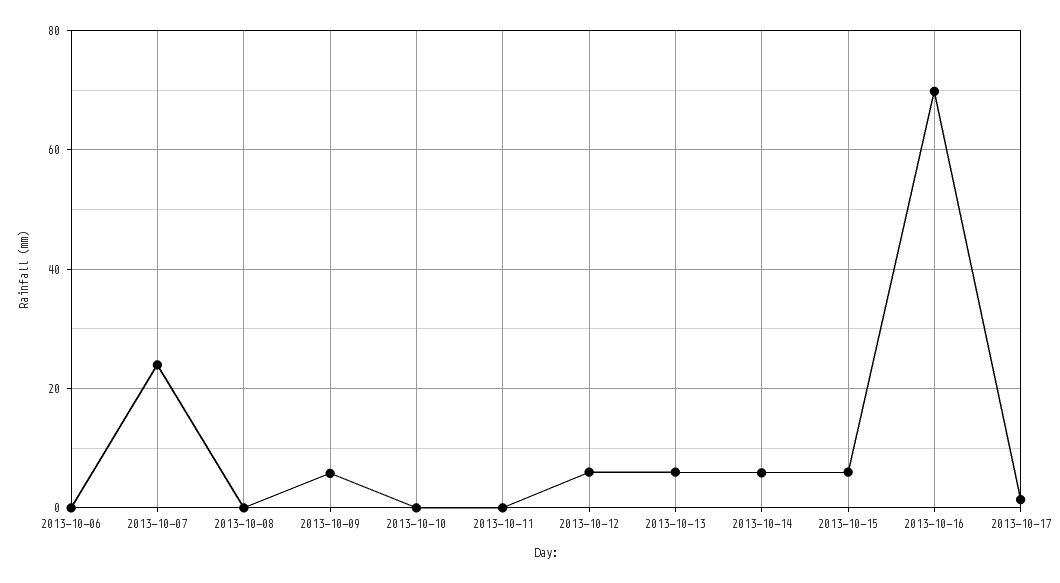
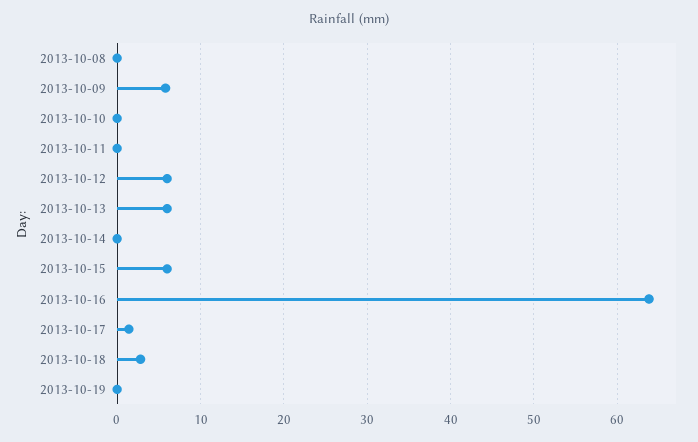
2013-10-06: 0 -> none
2013-10-07: 24 -> none
2013-10-14: 6 -> 0
2013-10-16: 70 -> 64
2013-10-18: none -> 3
2013-10-19: none -> 0

